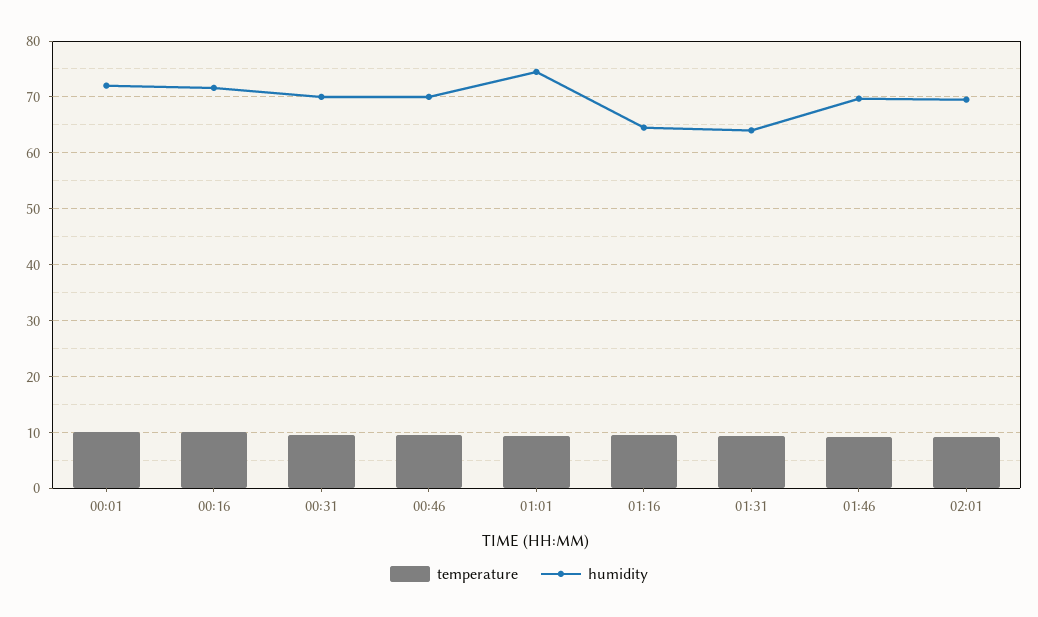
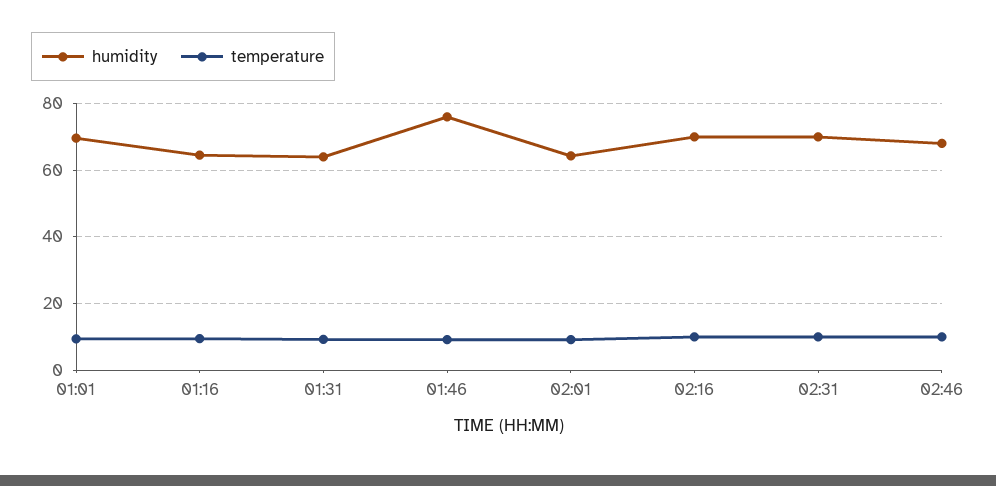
temperature, 00:01: 10 -> none
humidity, 00:01: 72 -> none
temperature, 00:16: 10 -> none
humidity, 00:16: 72 -> none
temperature, 00:31: 10 -> none
humidity, 00:31: 70 -> none
temperature, 00:46: 10 -> none
humidity, 00:46: 70 -> none
humidity, 01:01: 74 -> 70
humidity, 01:46: 70 -> 76
humidity, 02:01: 70 -> 64
humidity, 02:16: none -> 70
temperature, 02:16: none -> 10
humidity, 02:31: none -> 70
temperature, 02:31: none -> 10
humidity, 02:46: none -> 68
temperature, 02:46: none -> 10

